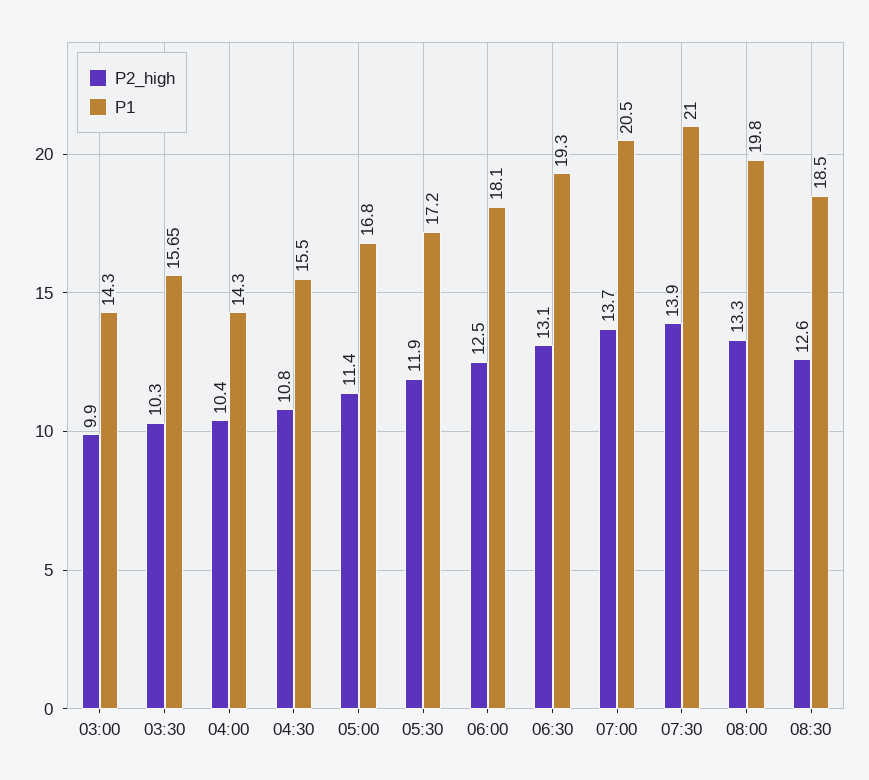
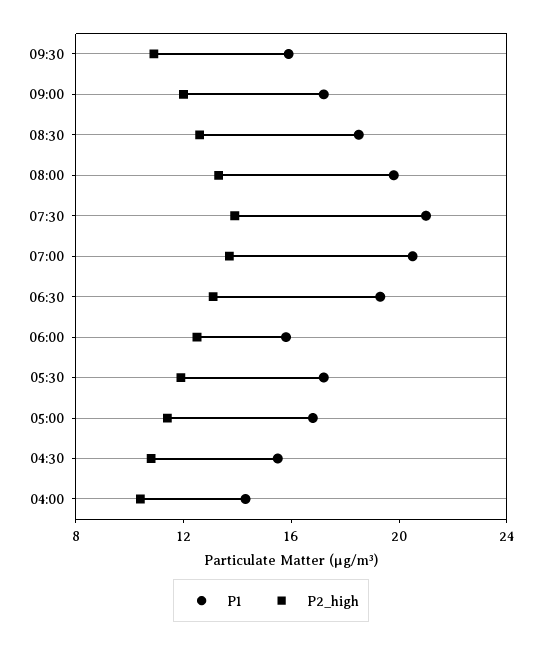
P2_high, 03:00: 9.9 -> none
P1, 03:00: 14.3 -> none
P2_high, 03:30: 10.3 -> none
P1, 03:30: 15.65 -> none
P1, 06:00: 18.1 -> 16
P1, 09:30: none -> 16
P2_high, 09:30: none -> 11
P1, 09:00: none -> 17
P2_high, 09:00: none -> 12

